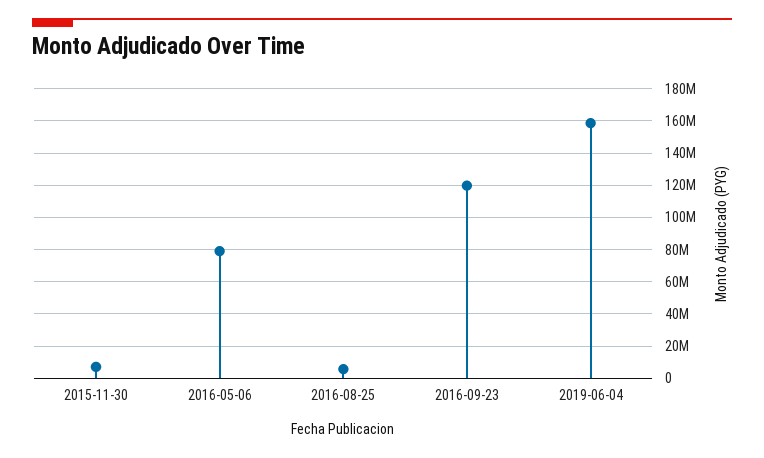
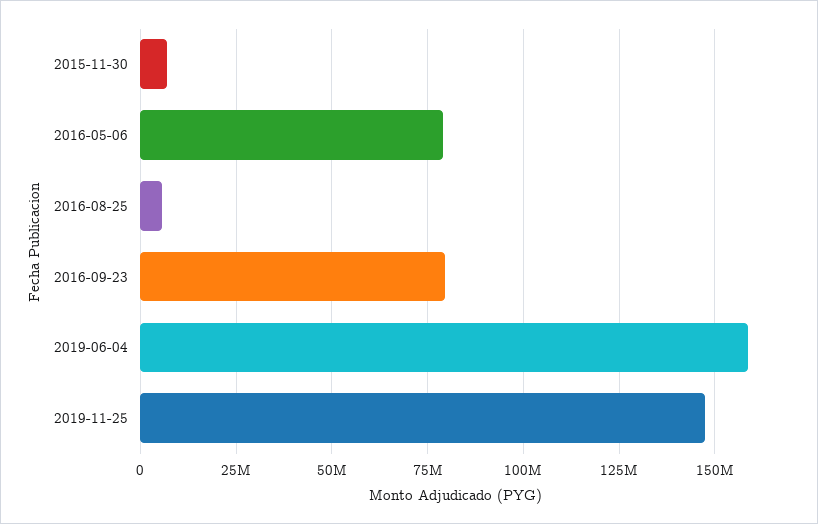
2016-09-23: 120000000 -> 80000000
2019-11-25: none -> 147500000

